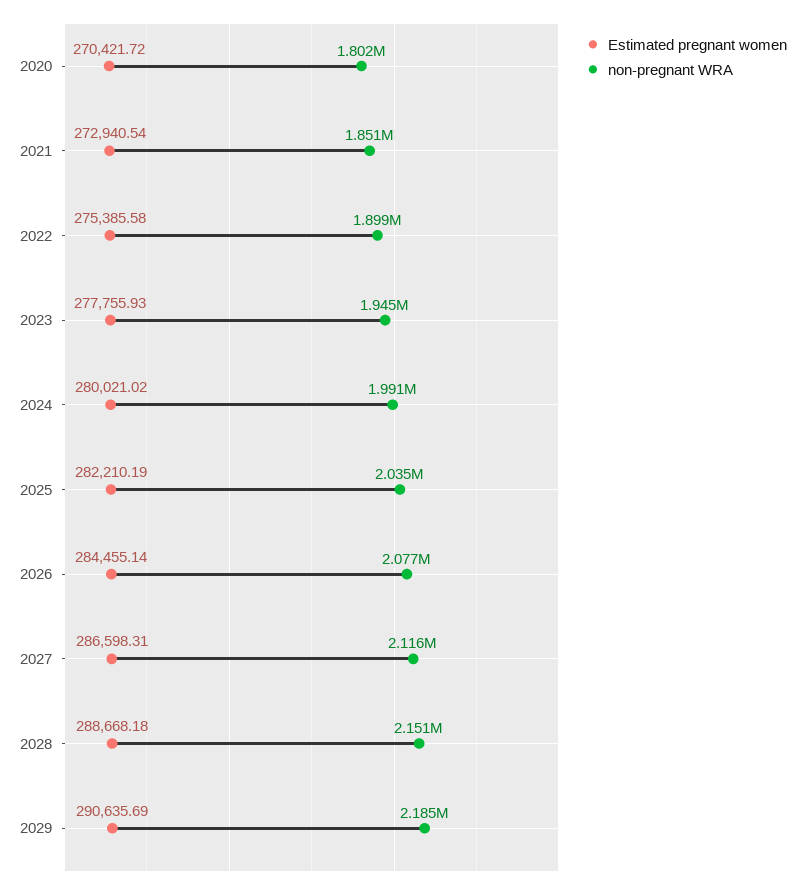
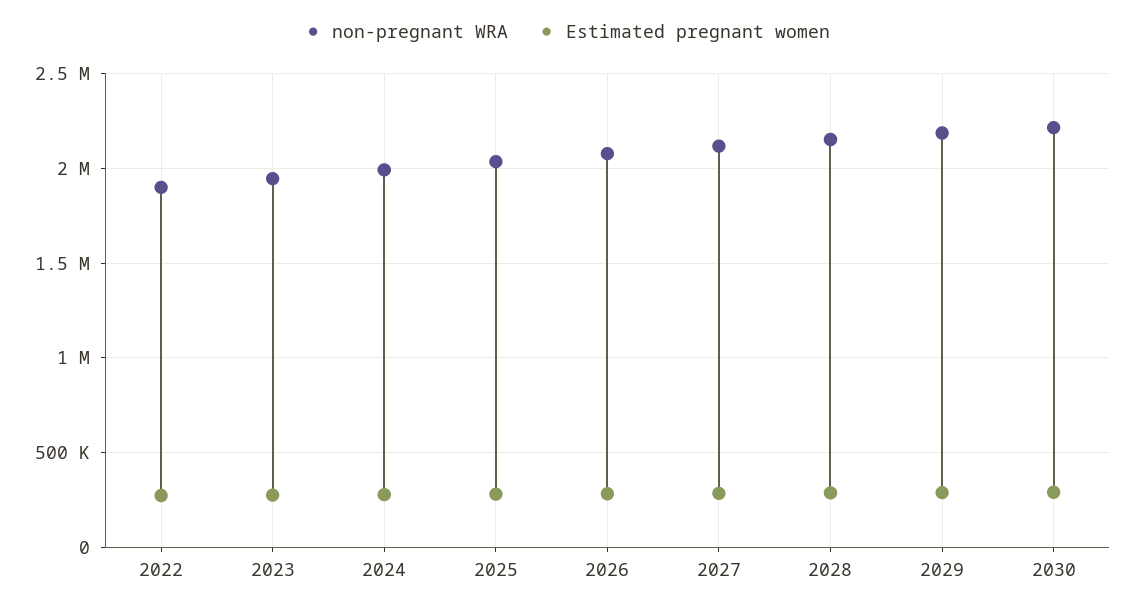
Estimated pregnant women, 2020: 270421.72 -> none
non-pregnant WRA, 2020: 1802000 -> none
Estimated pregnant women, 2021: 272940.54 -> none
non-pregnant WRA, 2021: 1851000 -> none
non-pregnant WRA, 2030: none -> 2200000
Estimated pregnant women, 2030: none -> 300000

